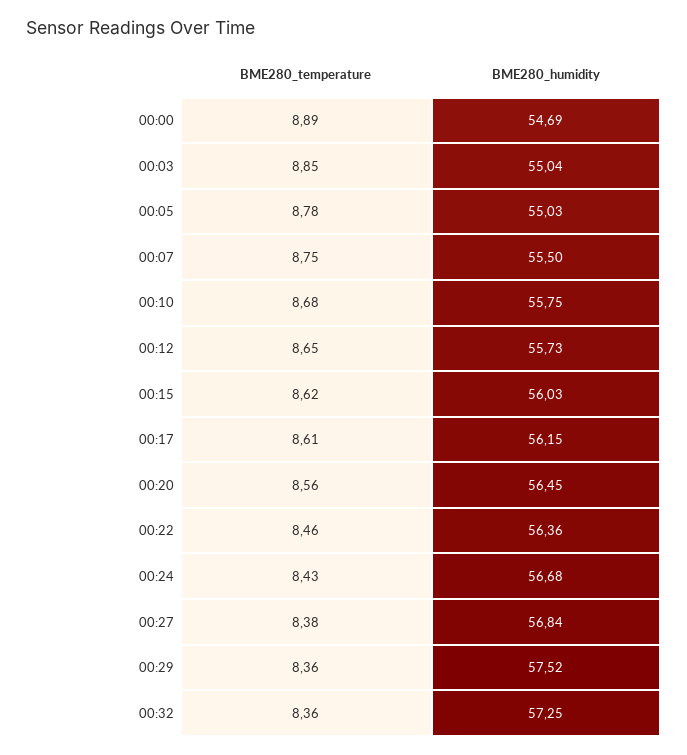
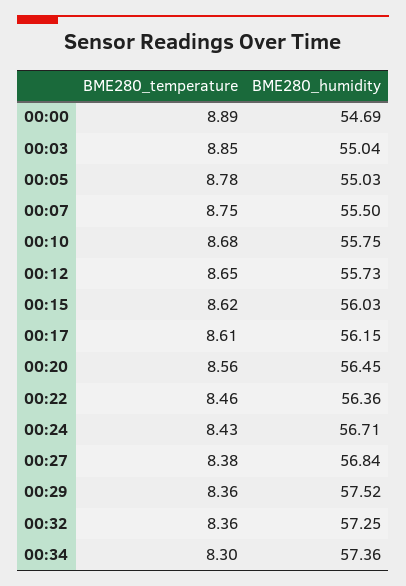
BME280_humidity, 00:24: 56.68 -> 56.71
BME280_temperature, 00:34: none -> 8.3
BME280_humidity, 00:34: none -> 57.36

